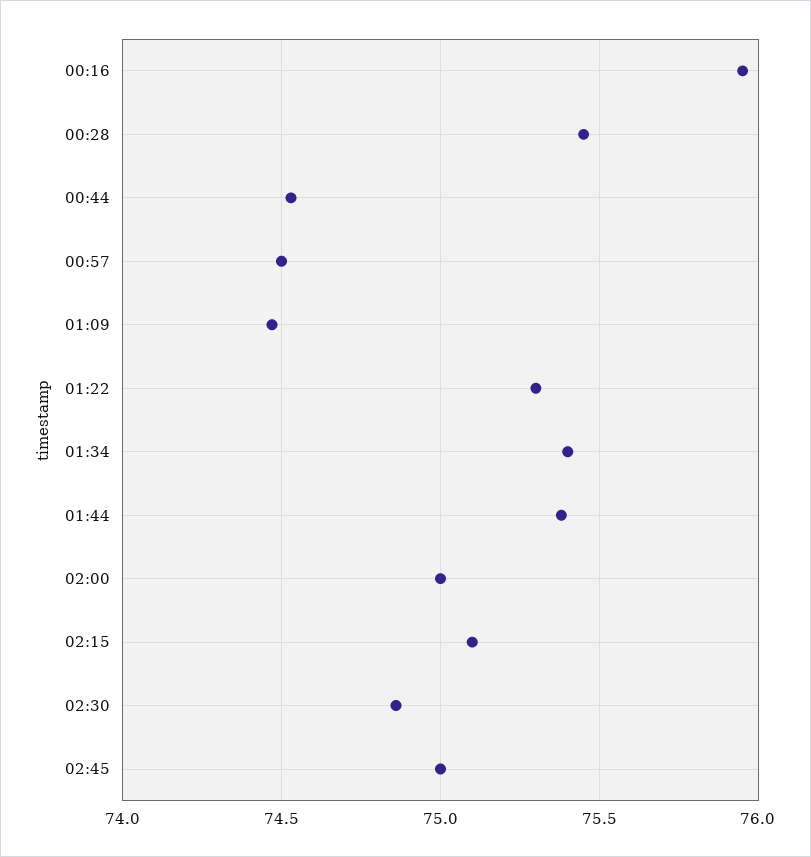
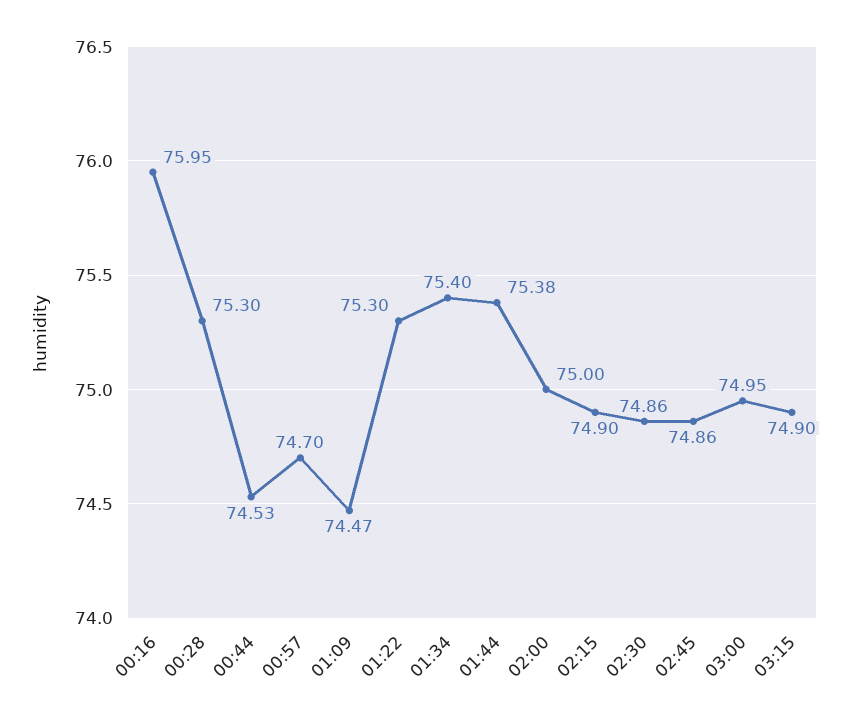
00:28: 75.45 -> 75.3
00:57: 74.5 -> 74.7
02:15: 75.1 -> 74.9
02:45: 75 -> 74.86
03:00: none -> 74.95
03:15: none -> 74.9

